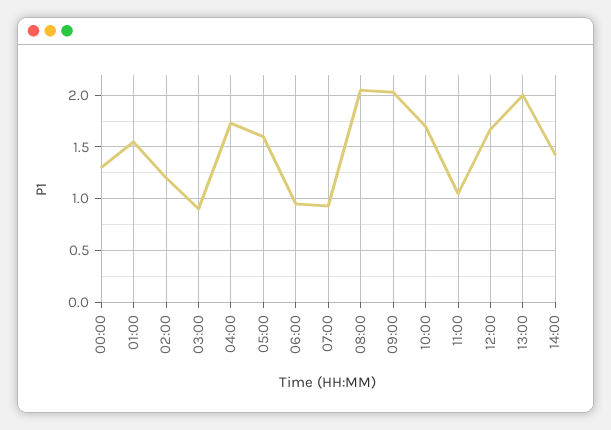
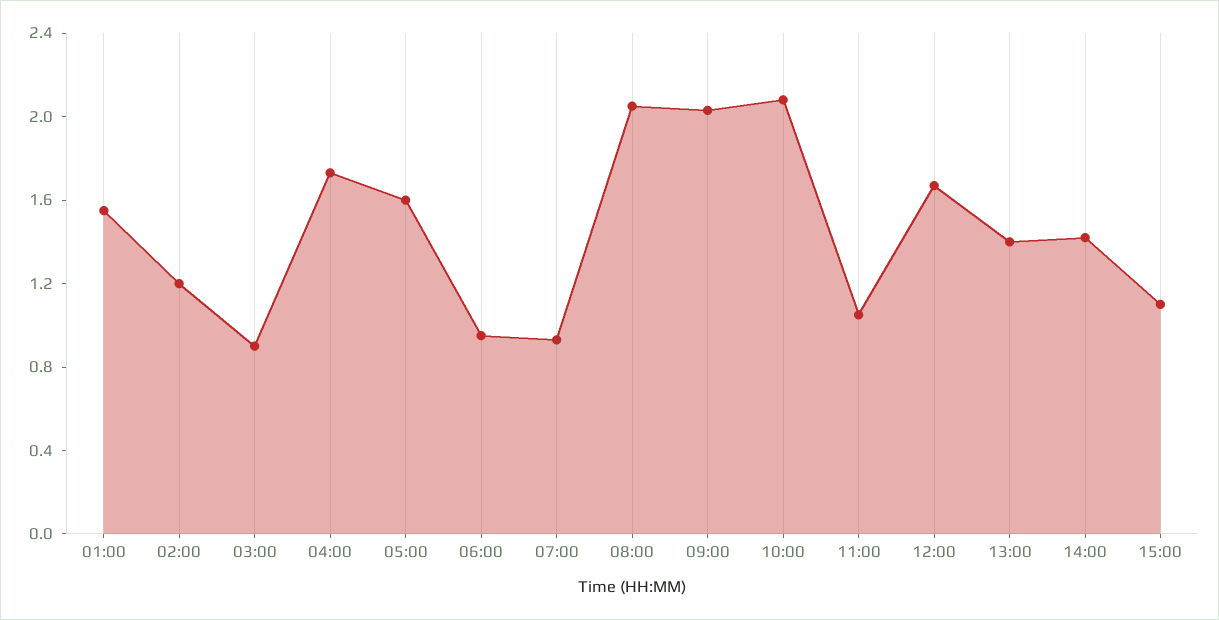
00:00: 1.3 -> none
10:00: 1.7 -> 2.1
13:00: 2 -> 1.4
15:00: none -> 1.1

